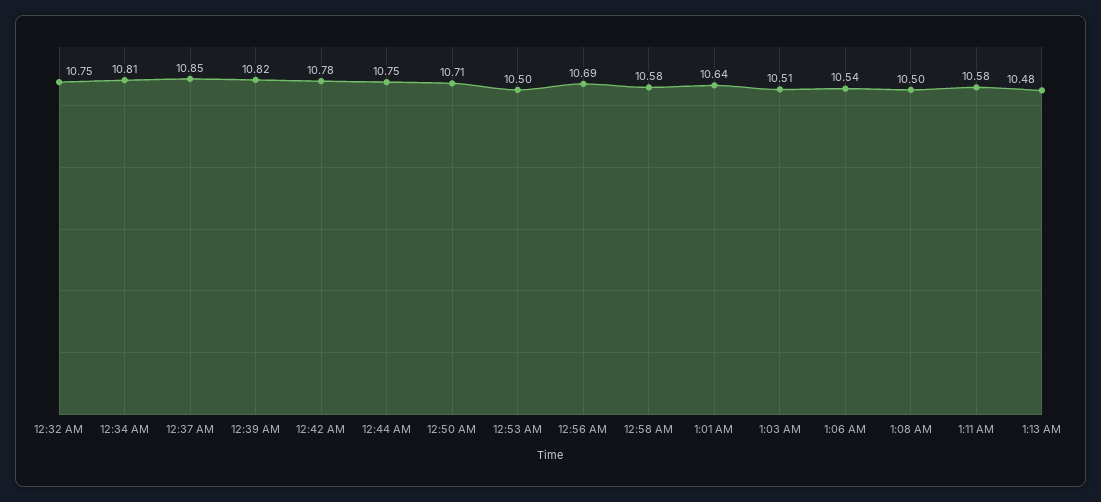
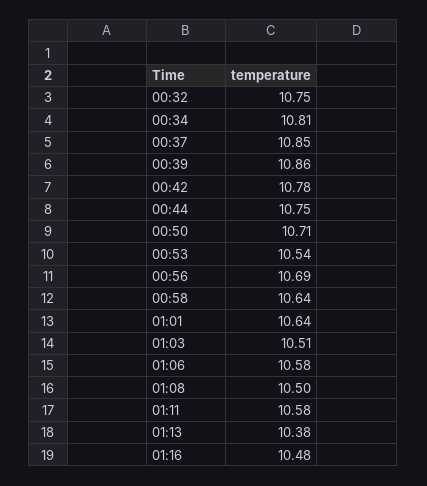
12:39 AM: 10.82 -> 10.86
12:53 AM: 10.5 -> 10.54
12:58 AM: 10.58 -> 10.64
1:06 AM: 10.54 -> 10.58
1:13 AM: 10.48 -> 10.38
01:16: none -> 10.48

